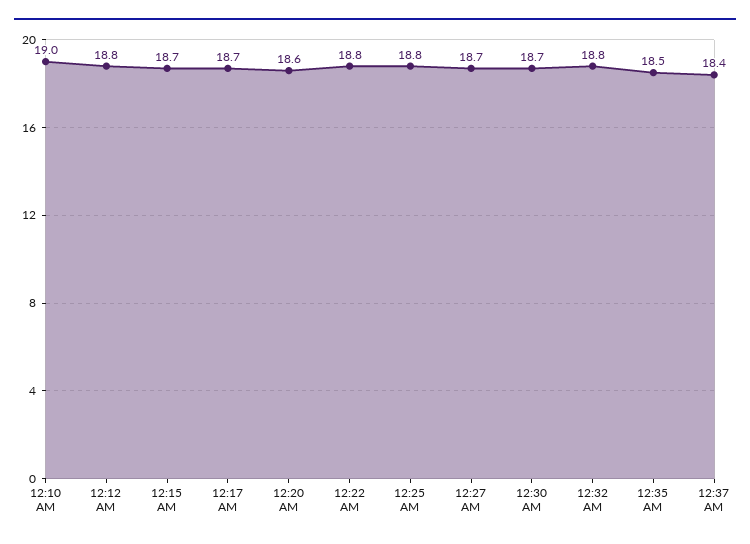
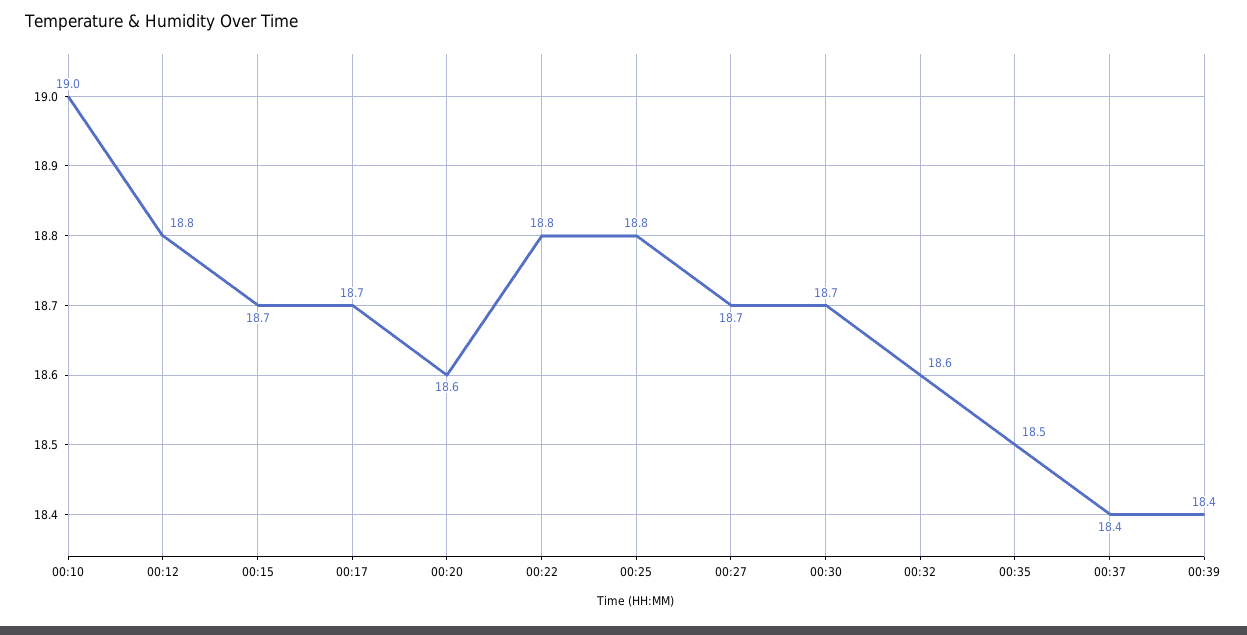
12:32 AM: 18.8 -> 18.6
00:39: none -> 18.4

